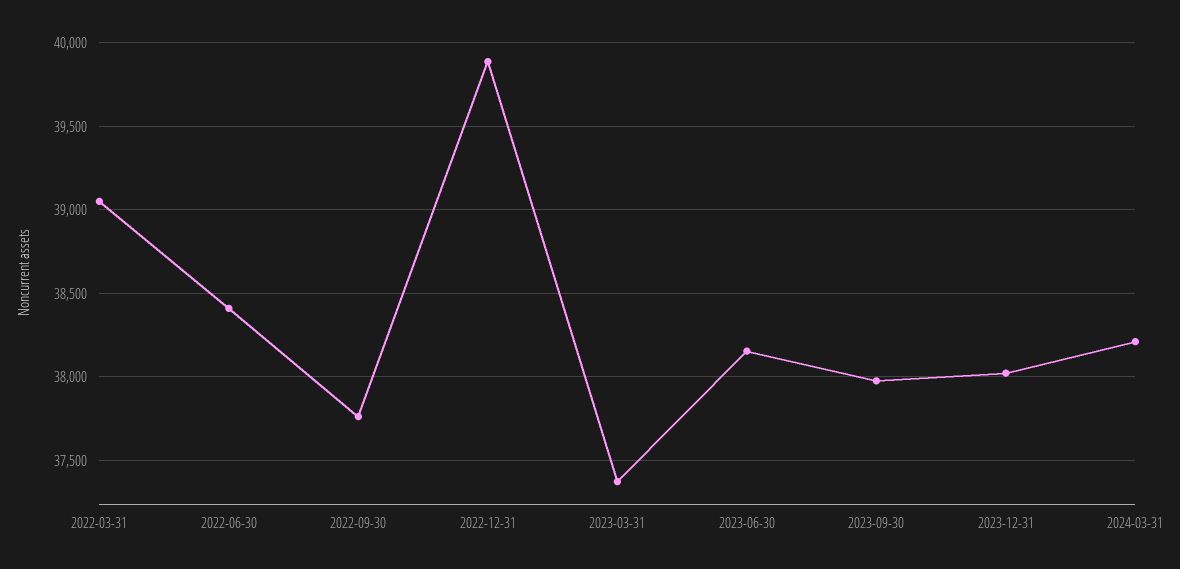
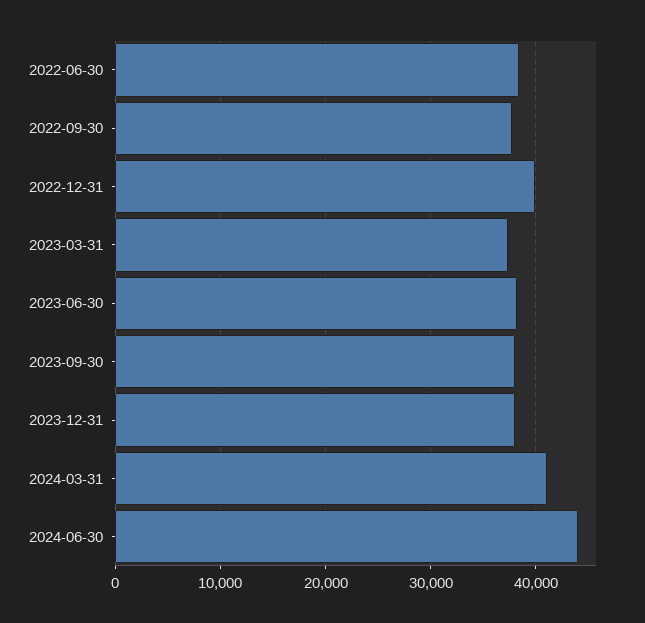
2022-03-31: 39050 -> none
2024-03-31: 38200 -> 41000
2024-06-30: none -> 44000

